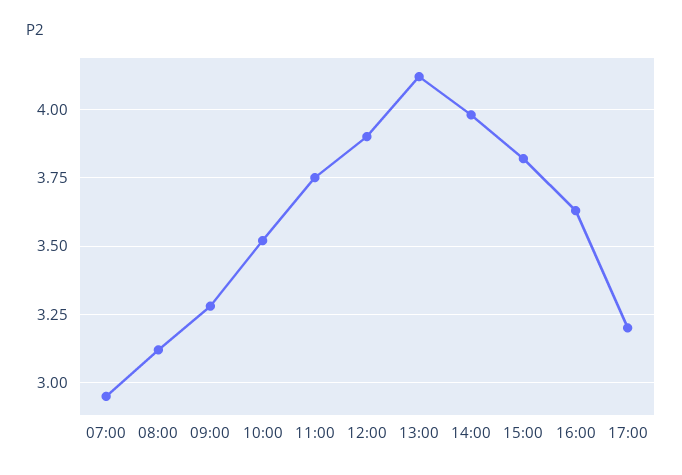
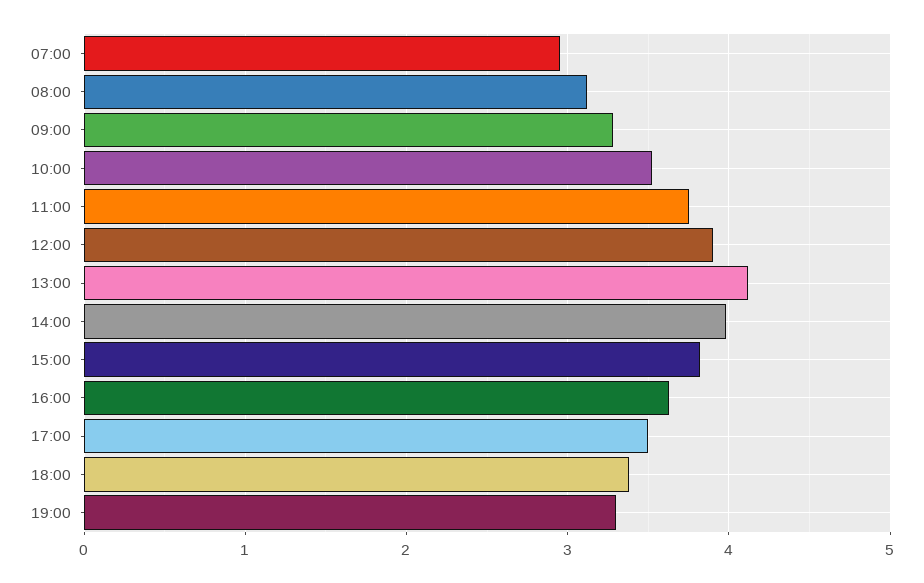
17:00: 3.2 -> 3.5
18:00: none -> 3.4
19:00: none -> 3.3

